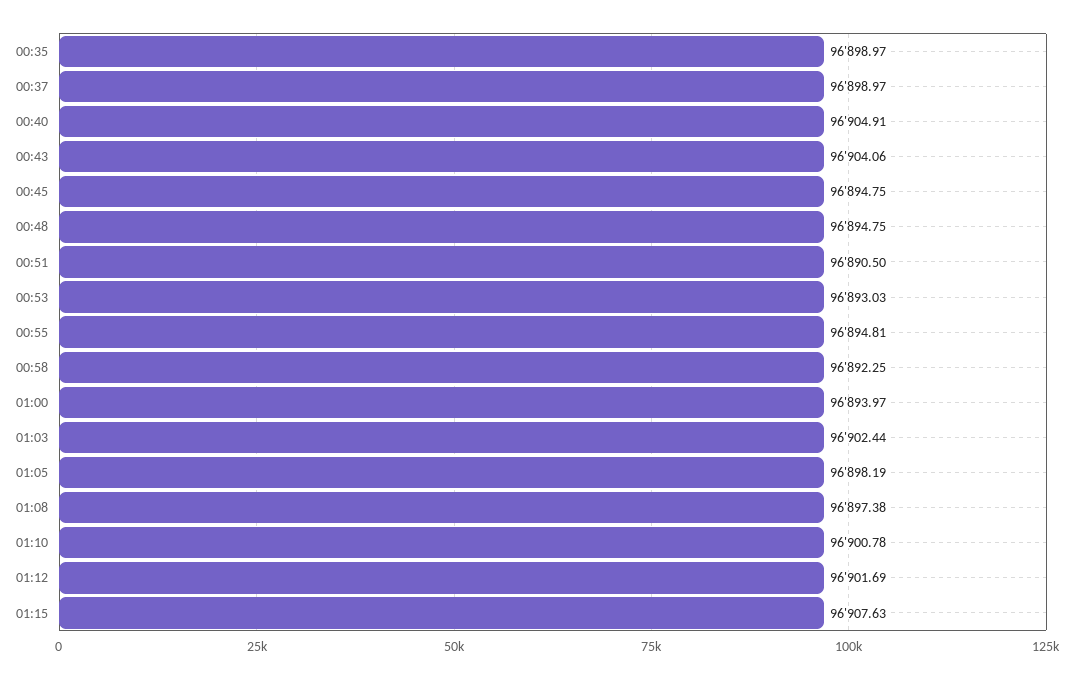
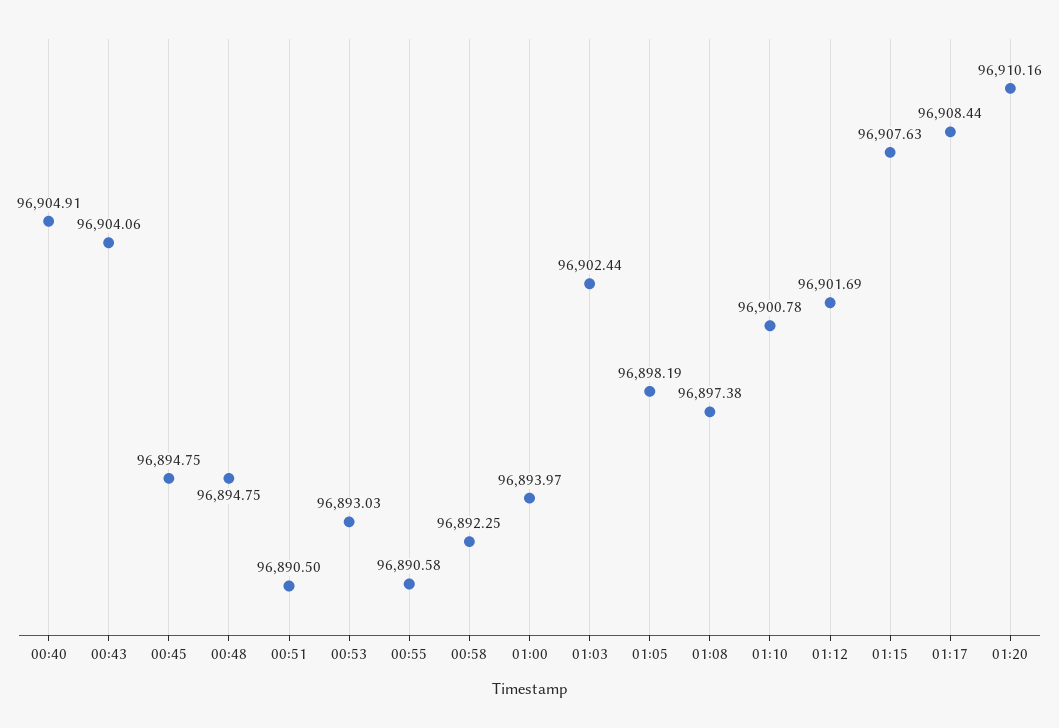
00:35: 96898.97 -> none
00:37: 96898.97 -> none
00:55: 96894.81 -> 96890.58
01:17: none -> 96908.44
01:20: none -> 96910.16

